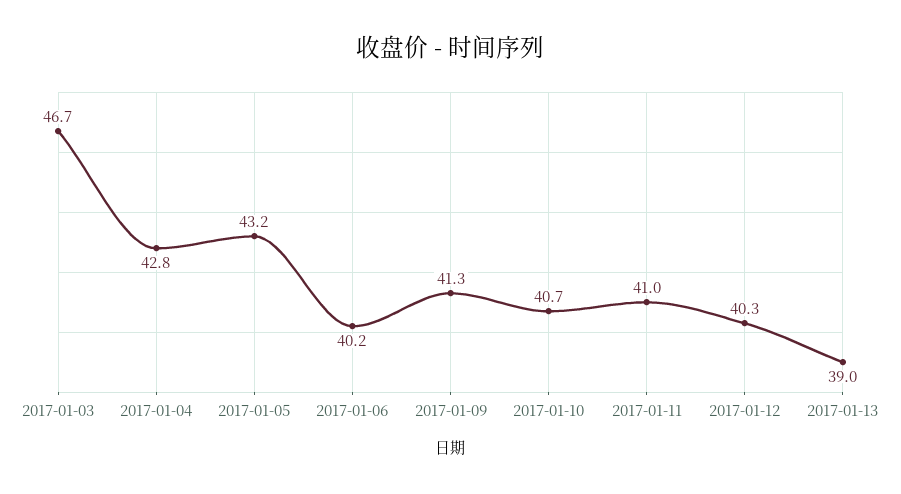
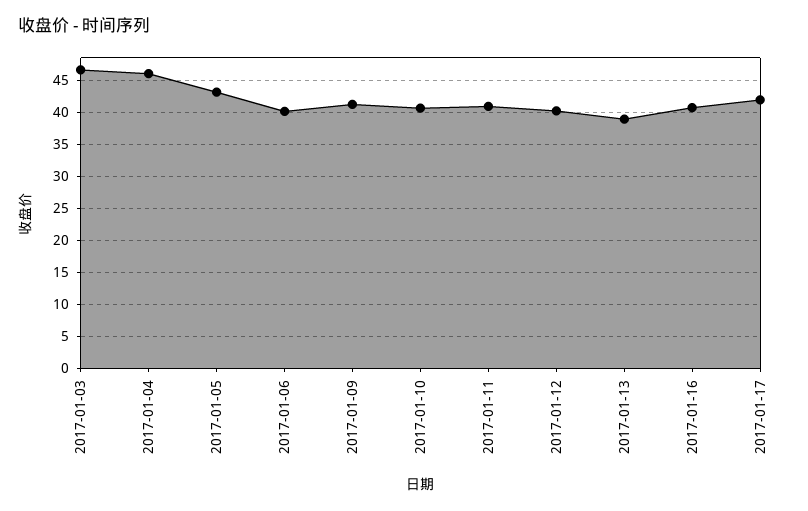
2017-01-04: 42.8 -> 46
2017-01-16: none -> 41
2017-01-17: none -> 42

